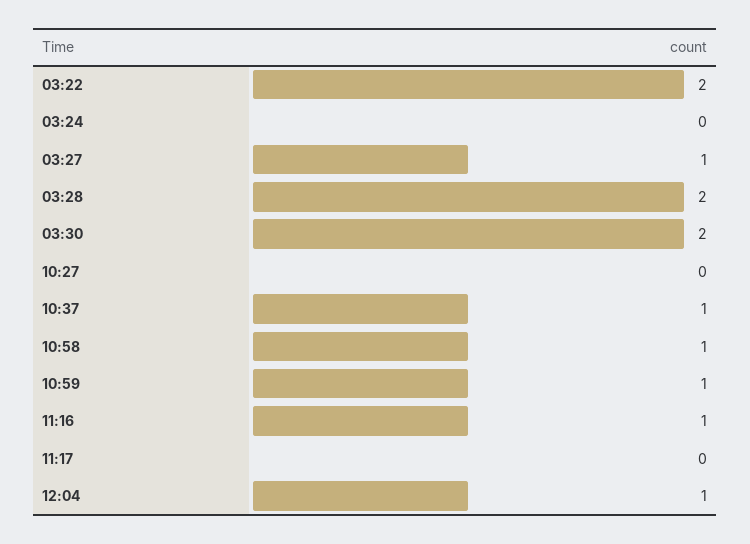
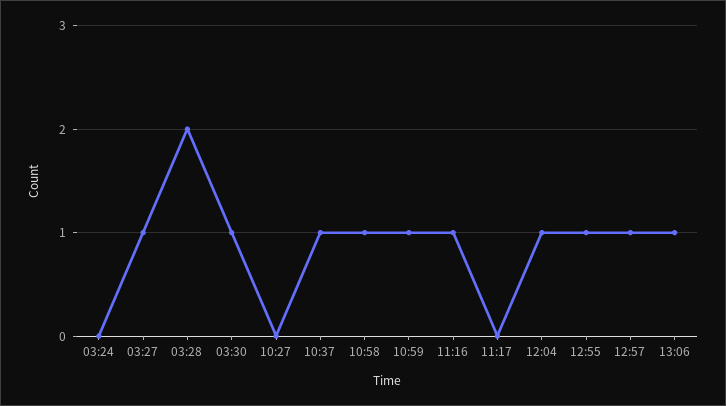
03:22: 2 -> none
03:30: 2 -> 1
12:55: none -> 1
12:57: none -> 1
13:06: none -> 1

